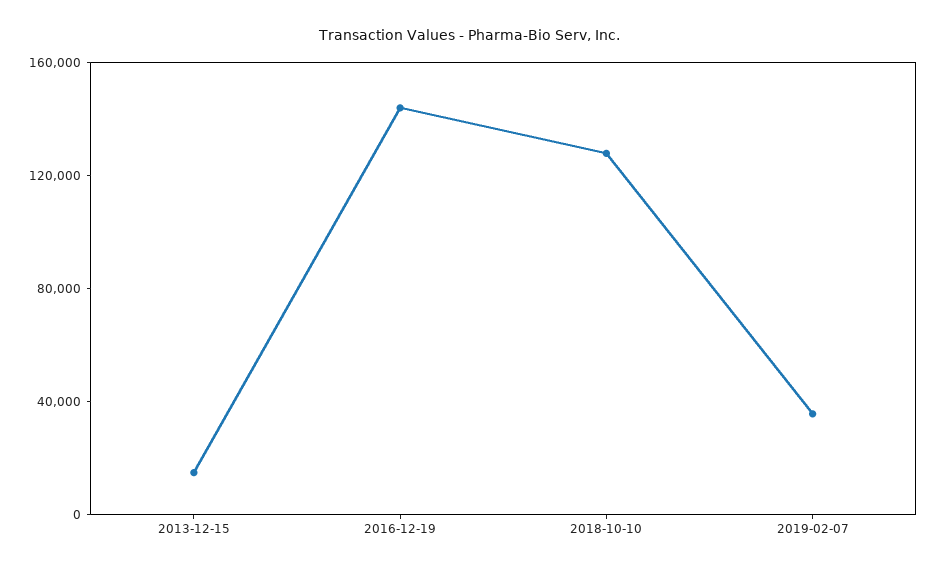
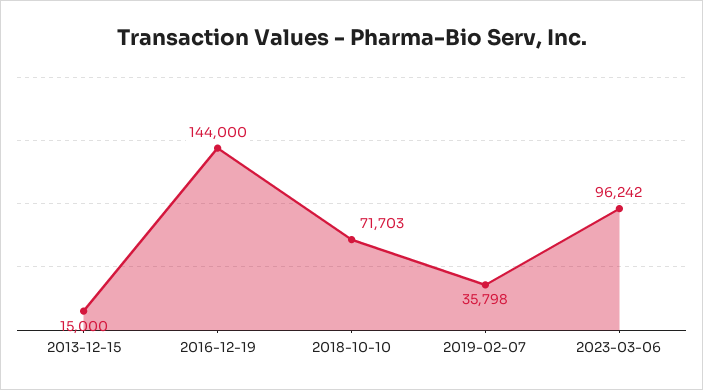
2018-10-10: 130000 -> 71703
2023-03-06: none -> 96242

